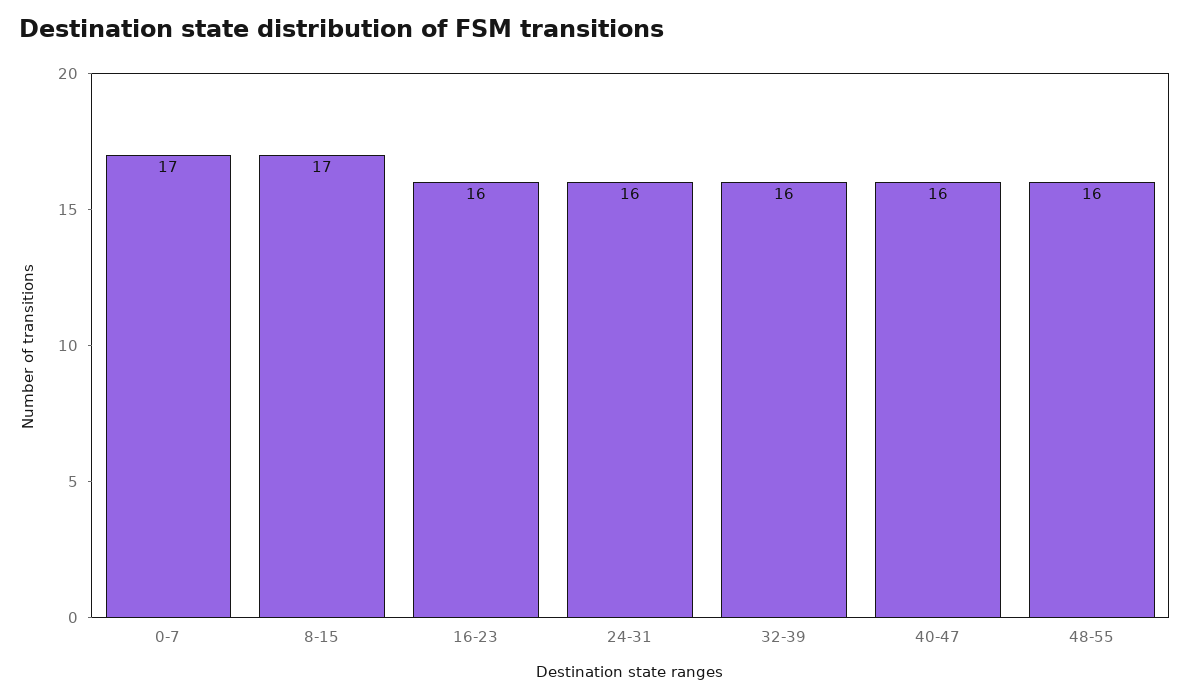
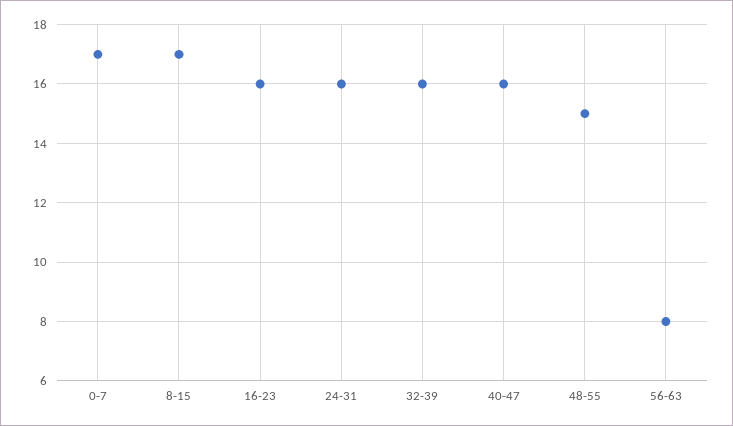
48-55: 16 -> 15
56-63: none -> 8

